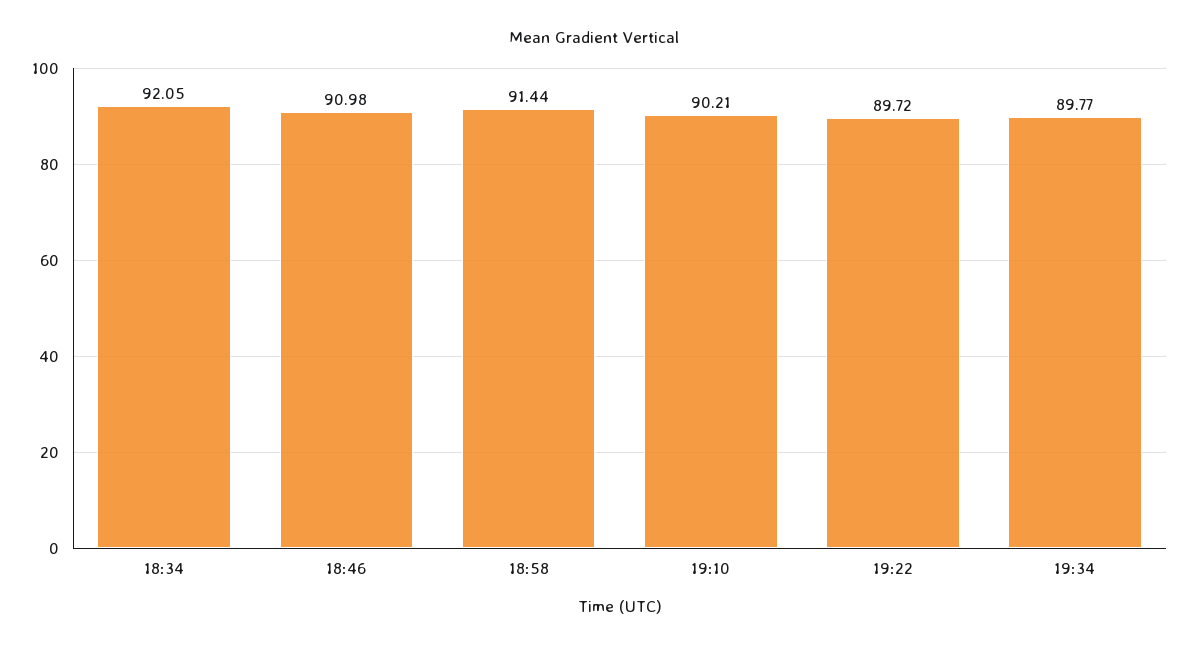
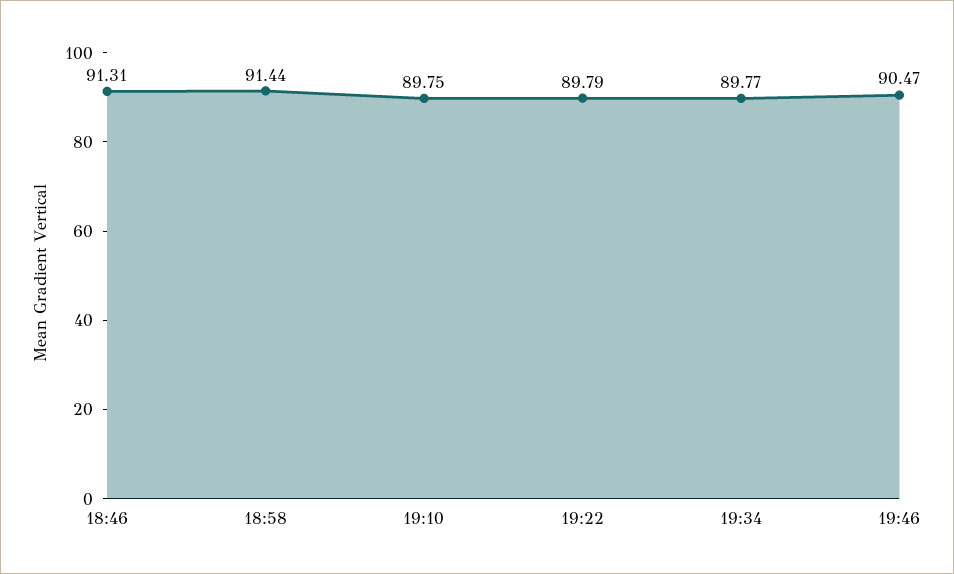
18:34: 92.05 -> none
18:46: 90.98 -> 91.31
19:10: 90.21 -> 89.75
19:22: 89.72 -> 89.79
19:46: none -> 90.47

